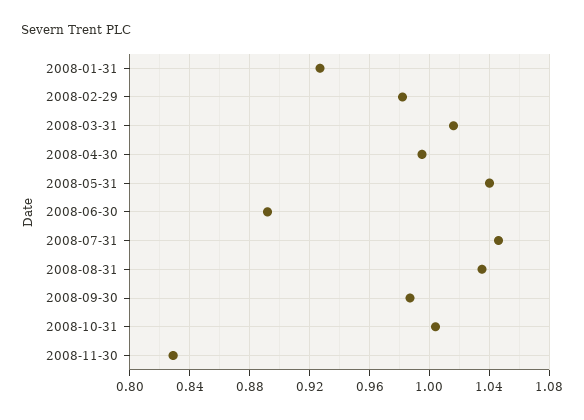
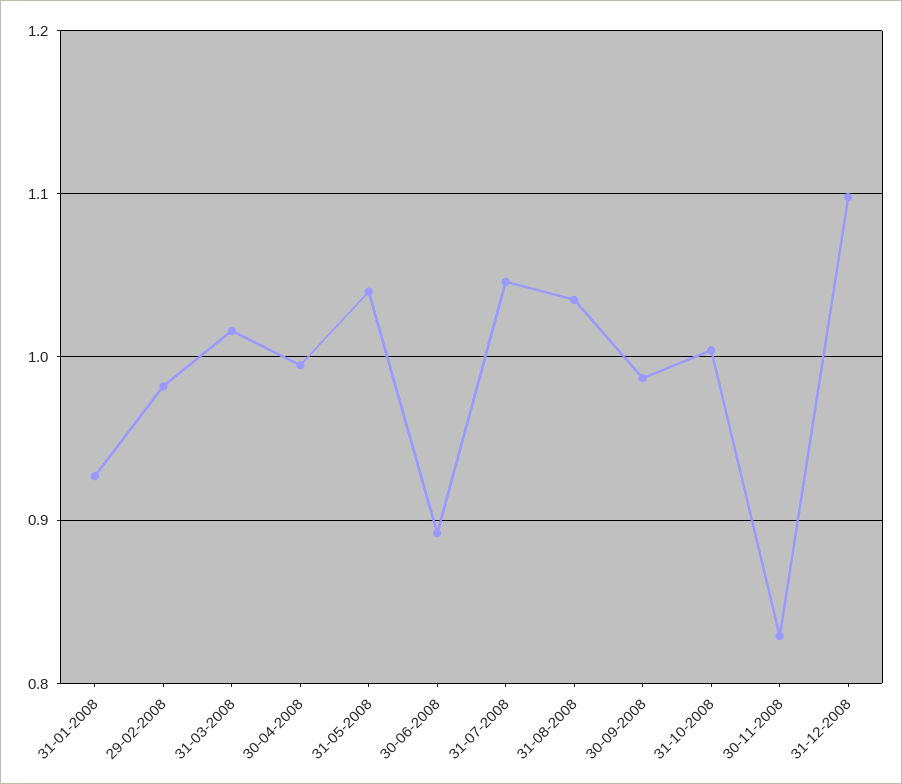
31-12-2008: none -> 1.1

